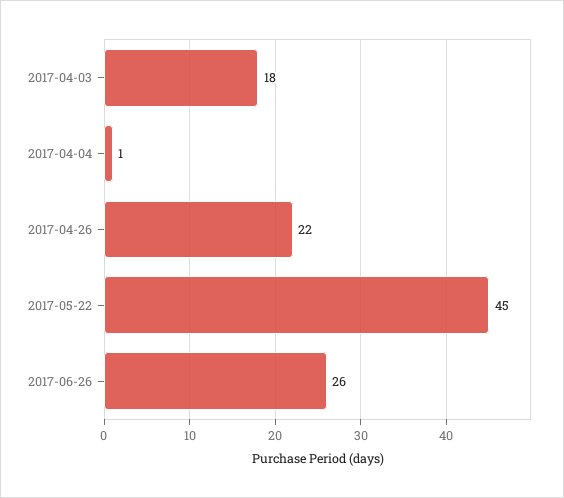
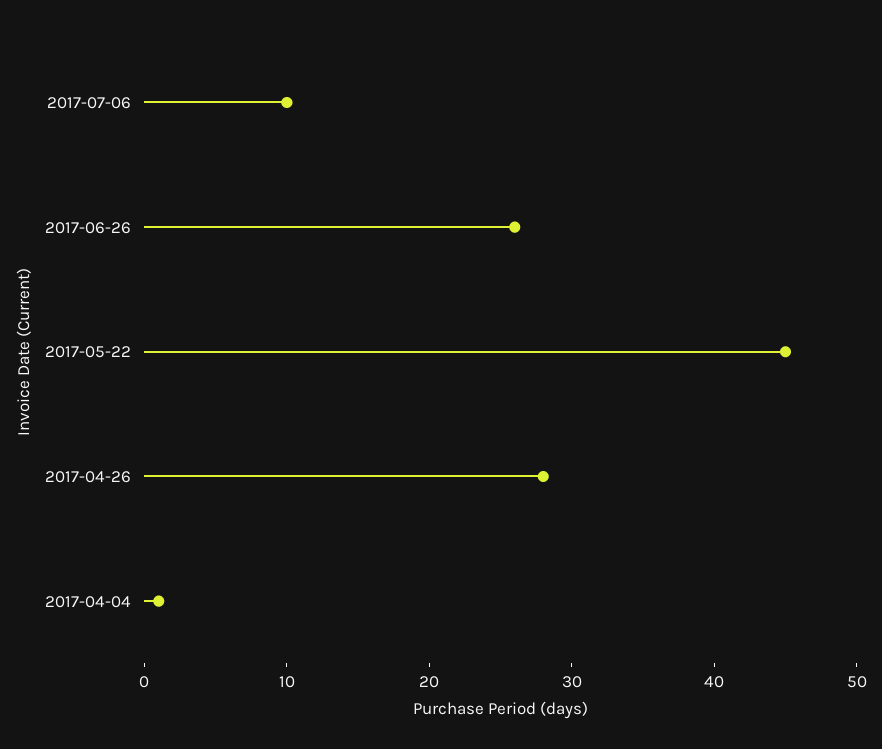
2017-04-03: 18 -> none
2017-04-26: 22 -> 28
2017-07-06: none -> 10

